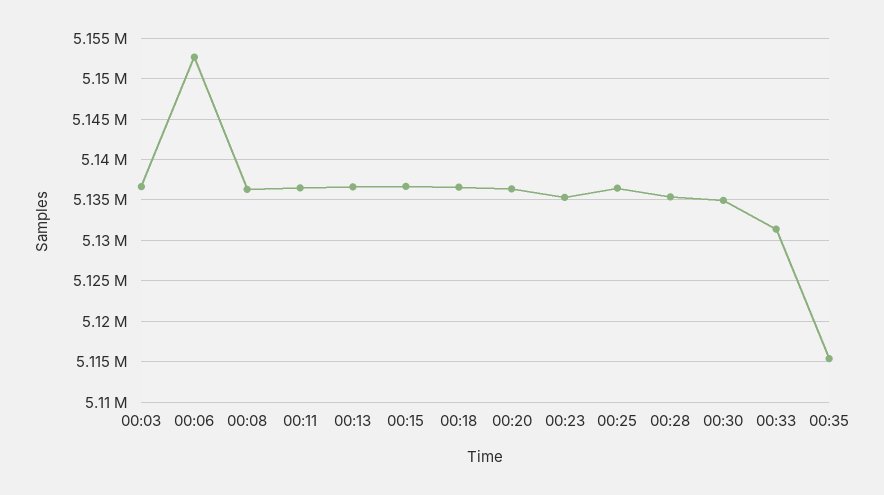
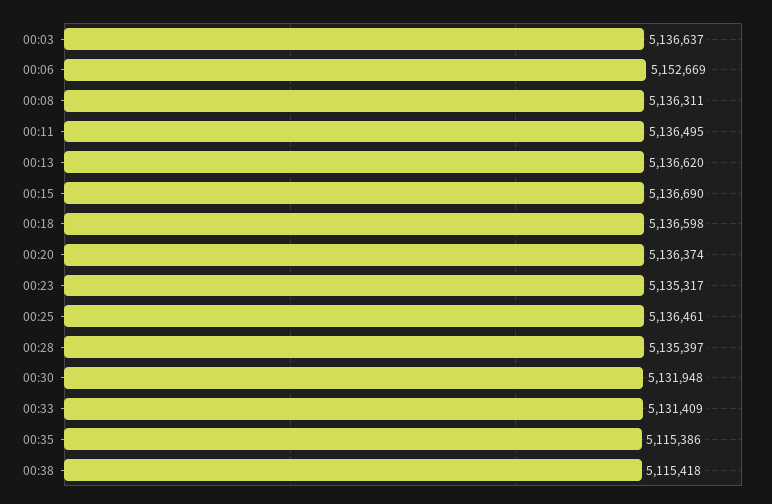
00:30: 5135000 -> 5131948
00:38: none -> 5115418

